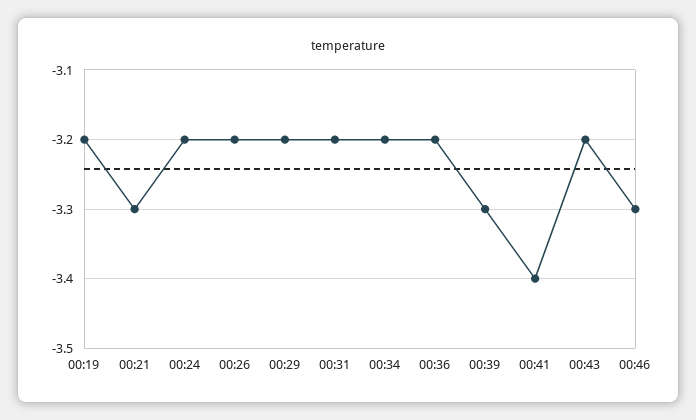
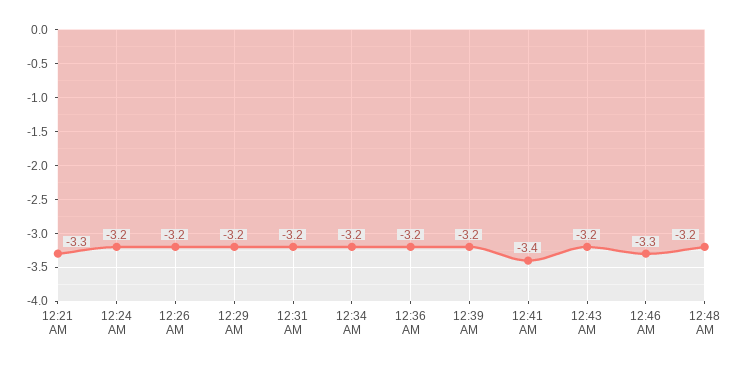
00:19: -3.2 -> none
00:39: -3.3 -> -3.2
12:48 AM: none -> -3.2

